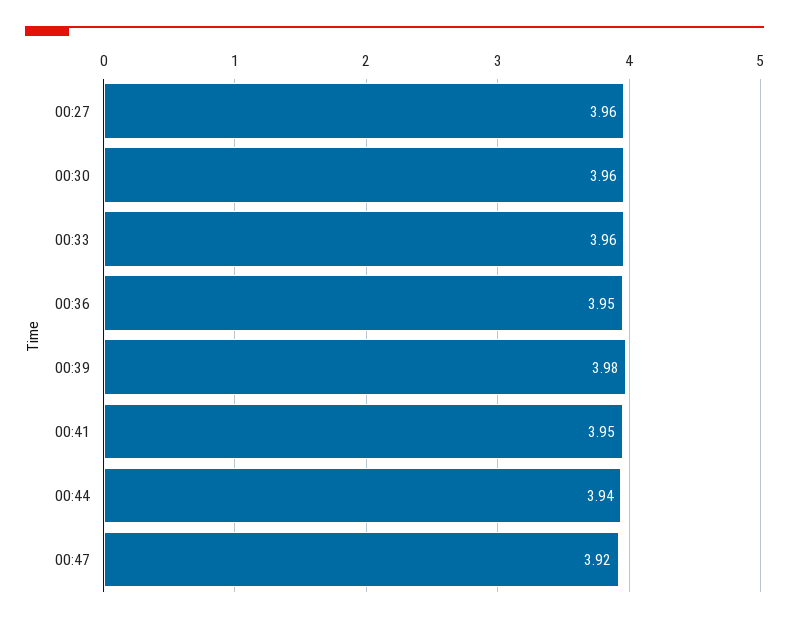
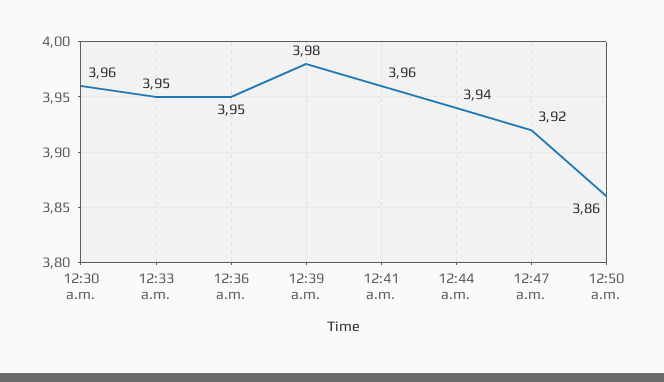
00:27: 3.96 -> none
00:33: 3.96 -> 3.95
00:41: 3.95 -> 3.96
12:50 a.m.: none -> 3.86

